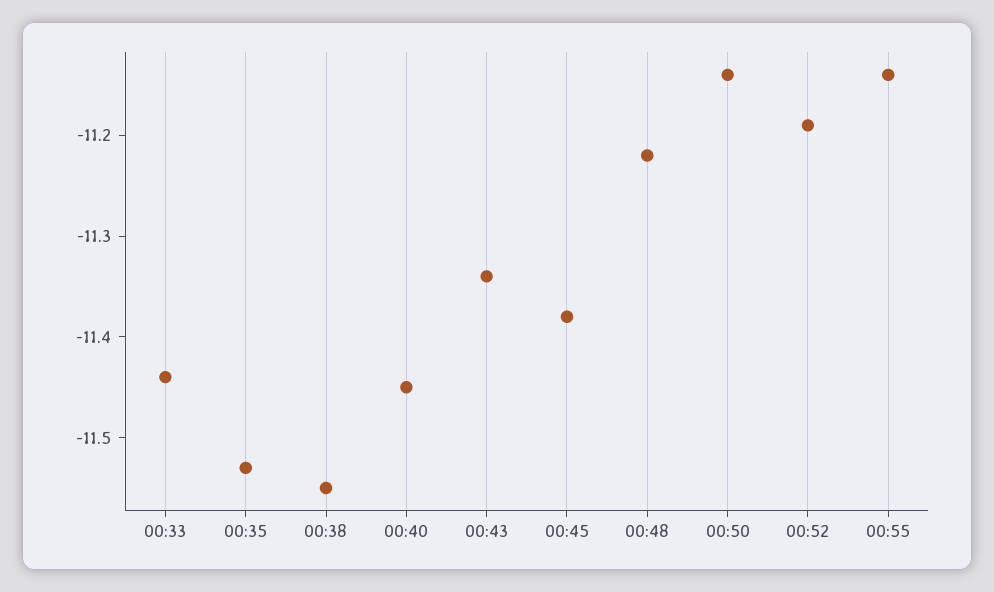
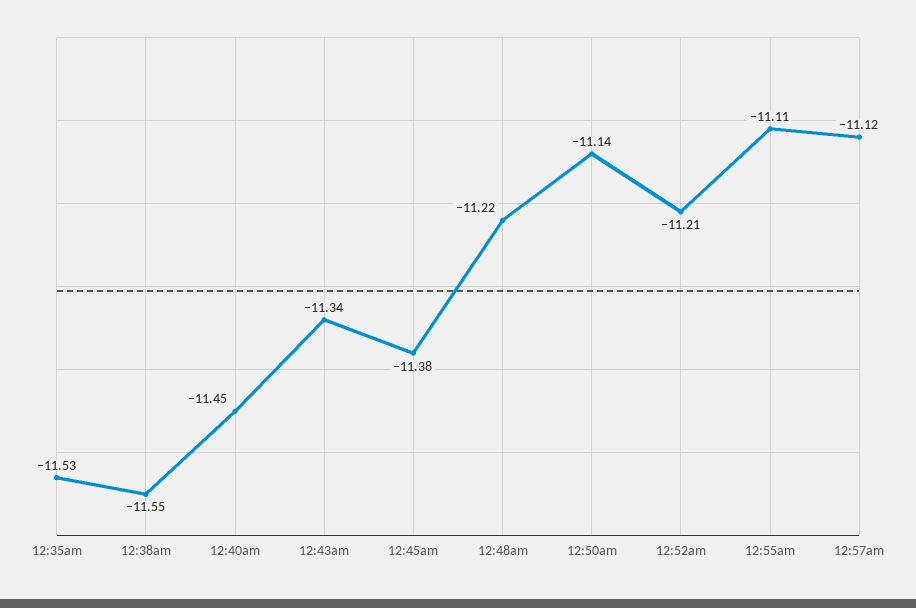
00:33: -11.44 -> none
00:52: -11.19 -> -11.21
00:55: -11.14 -> -11.11
12:57am: none -> -11.12

